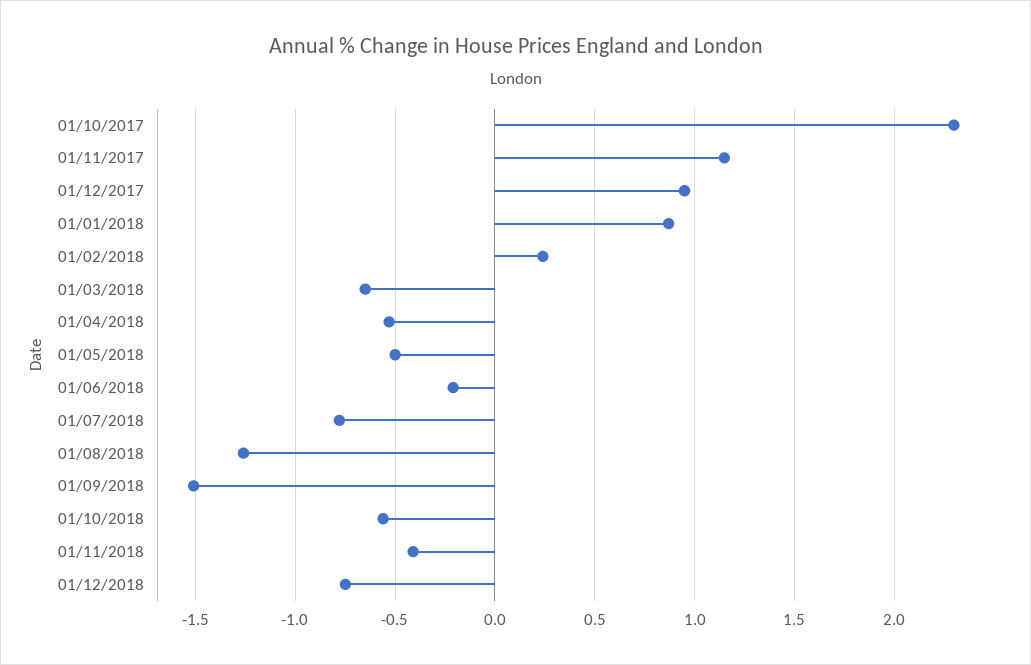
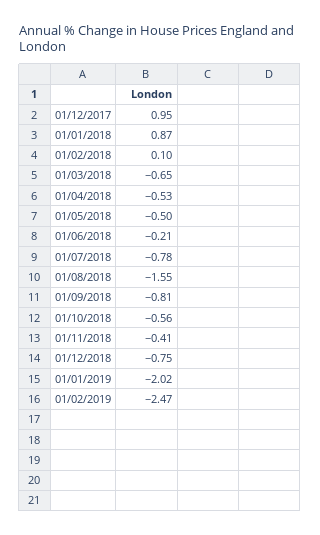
01/10/2017: 2.3 -> none
01/11/2017: 1.15 -> none
01/02/2018: 0.25 -> 0.1
01/08/2018: -1.25 -> -1.55
01/09/2018: -1.5 -> -0.81
01/01/2019: none -> -2.02
01/02/2019: none -> -2.47

